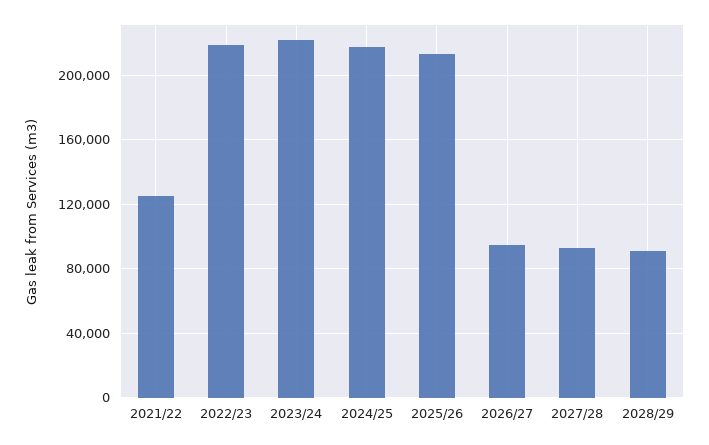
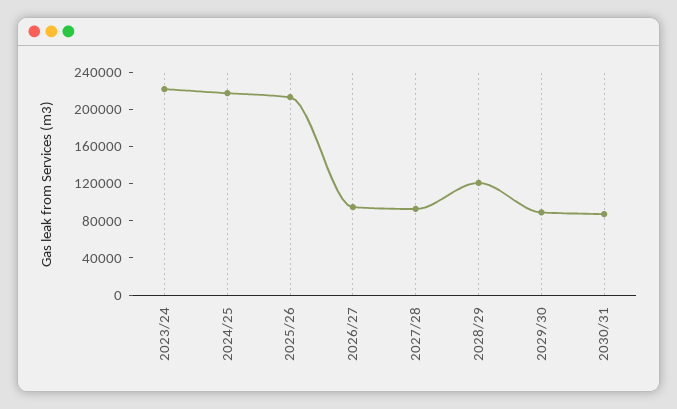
2021/22: 125000 -> none
2022/23: 220000 -> none
2028/29: 90000 -> 120000
2029/30: none -> 90000
2030/31: none -> 90000

